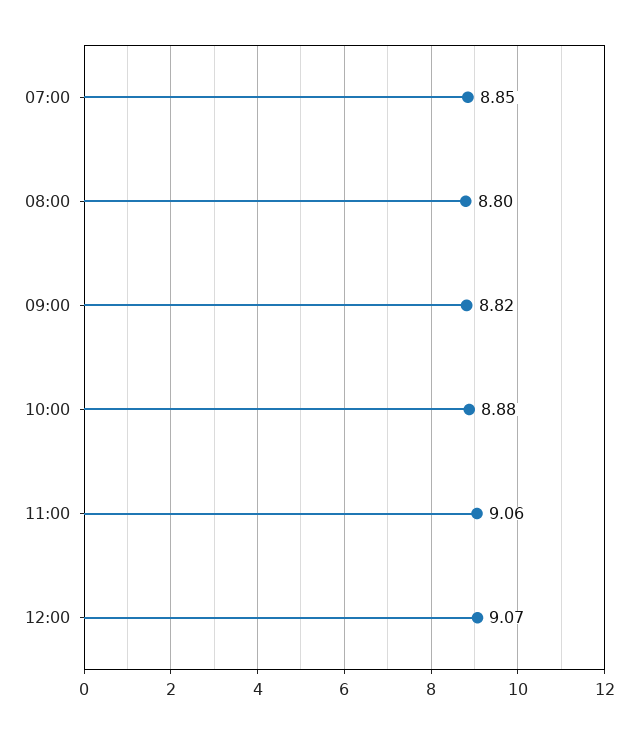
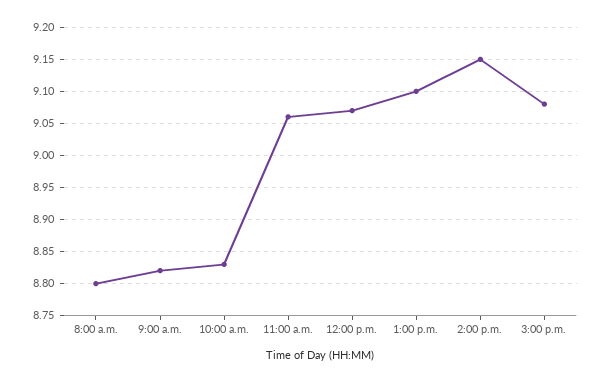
07:00: 8.85 -> none
10:00: 8.88 -> 8.83
1:00 p.m.: none -> 9.1
2:00 p.m.: none -> 9.15
3:00 p.m.: none -> 9.08

